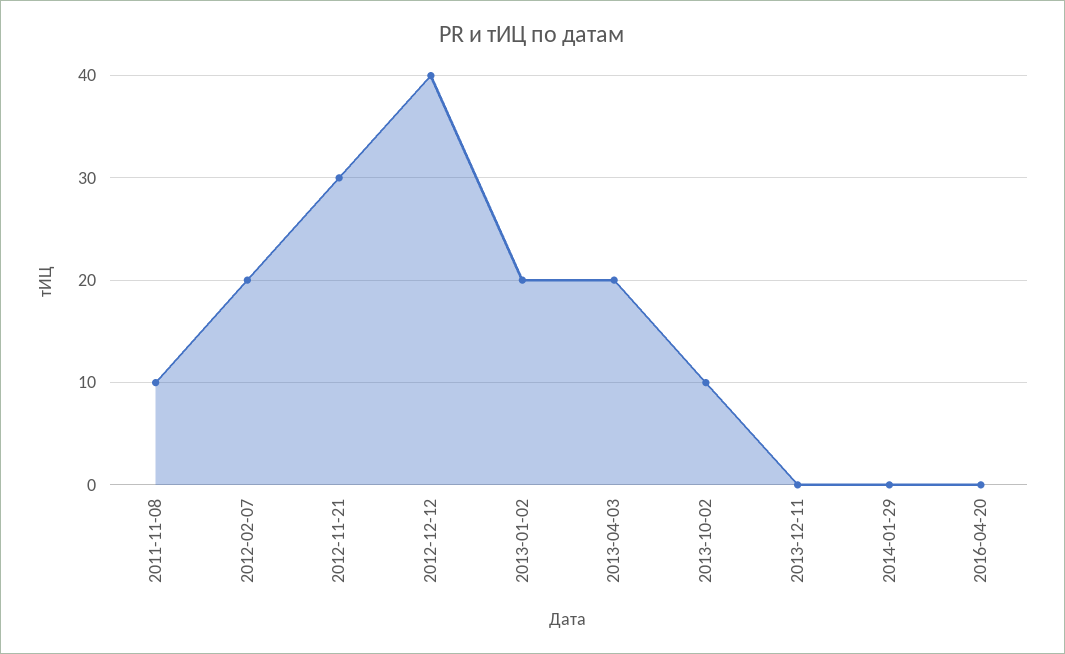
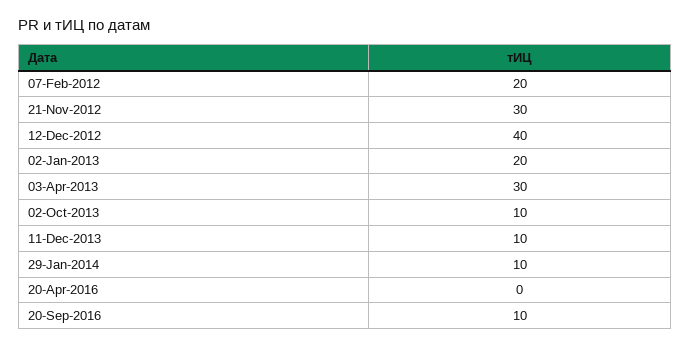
2011-11-08: 10 -> none
2013-04-03: 20 -> 30
2013-12-11: 0 -> 10
2014-01-29: 0 -> 10
20-Sep-2016: none -> 10

